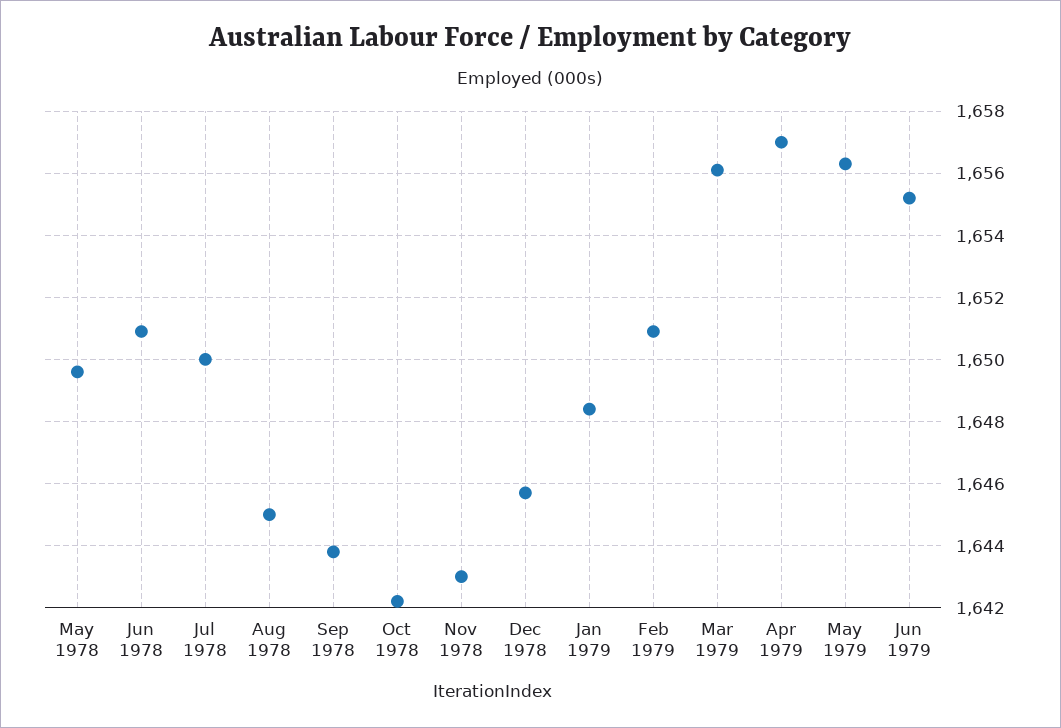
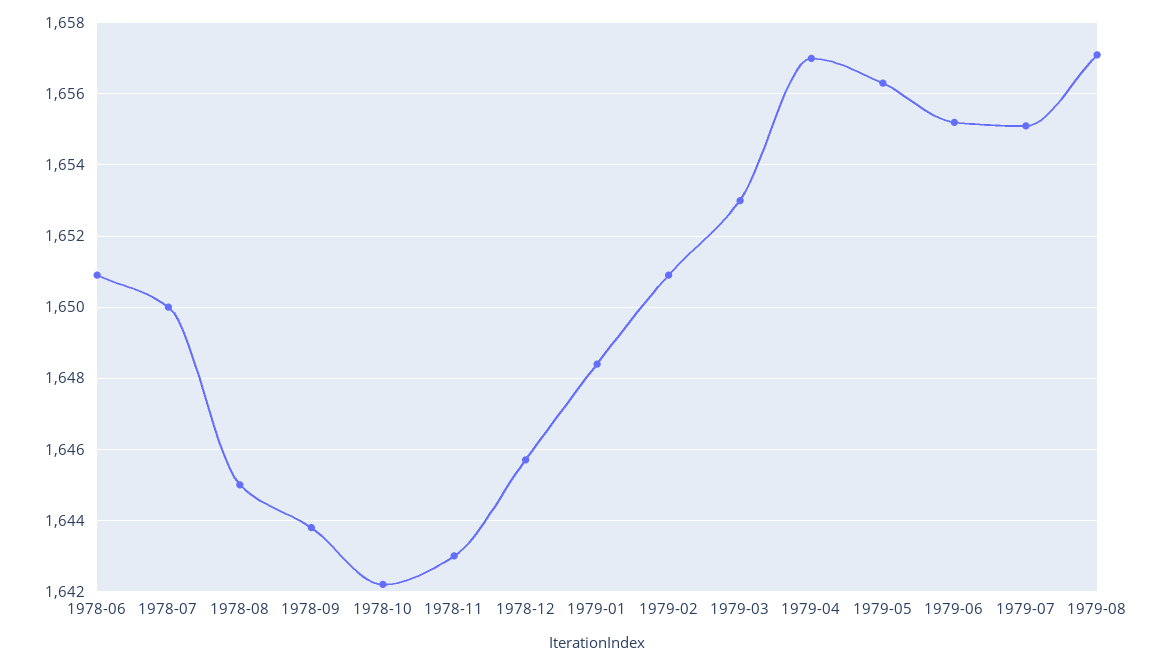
May 1978: 1649.5 -> none
Mar 1979: 1656 -> 1653
1979-07: none -> 1655
1979-08: none -> 1657

